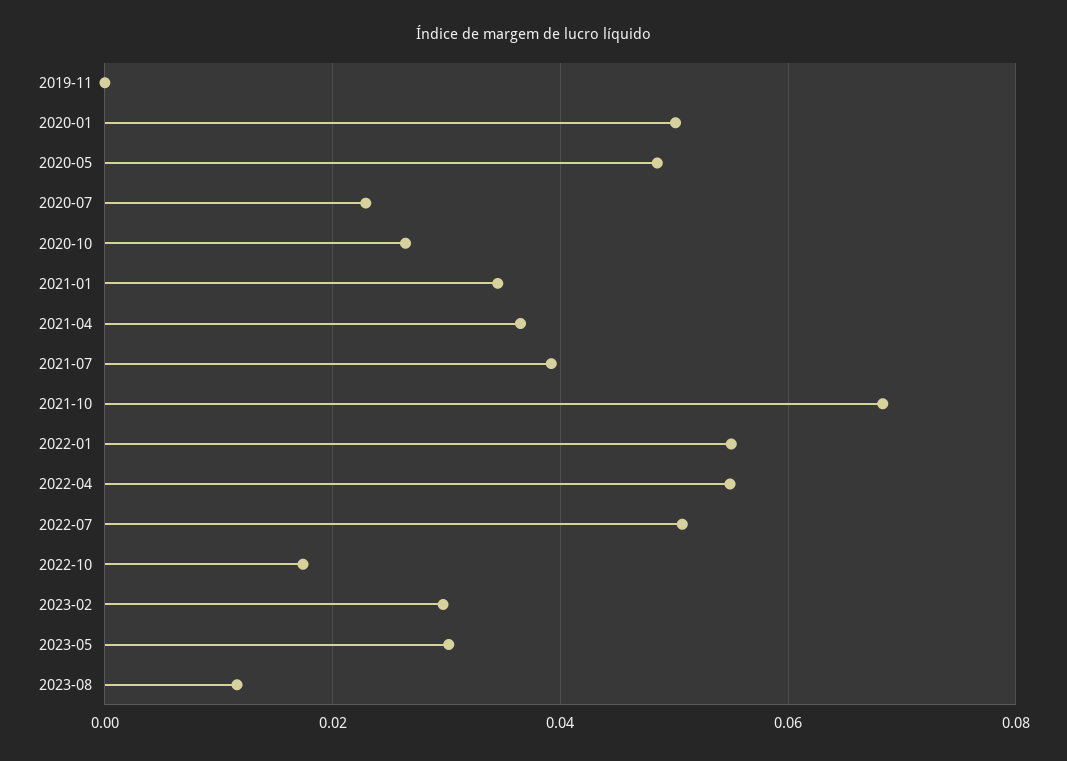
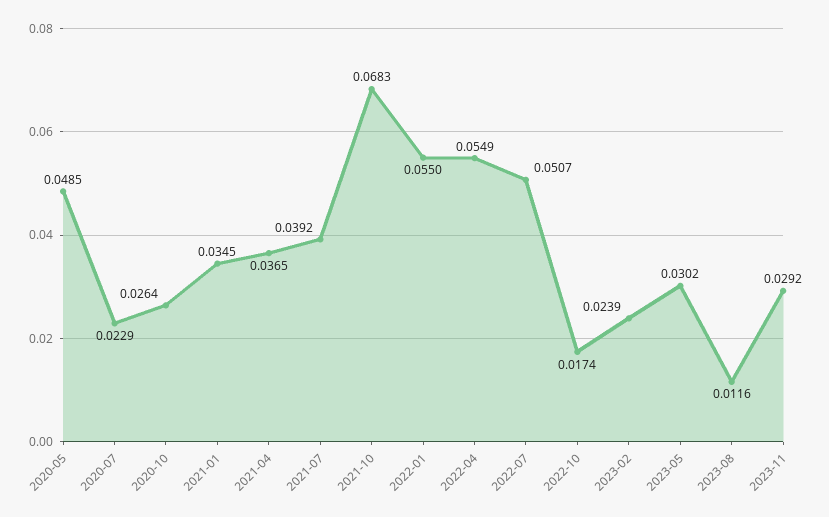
2019-11: 0 -> none
2020-01: 0.05 -> none
2023-02: 0.03 -> 0.0239
2023-11: none -> 0.0292

